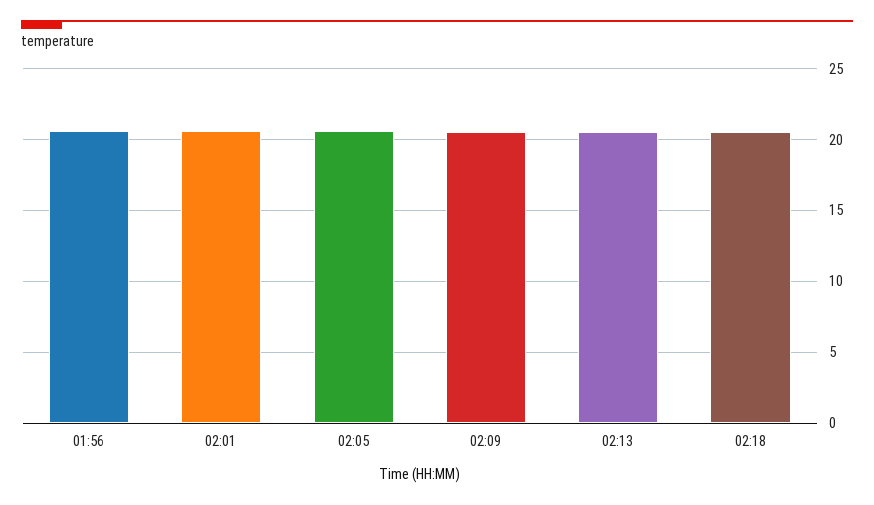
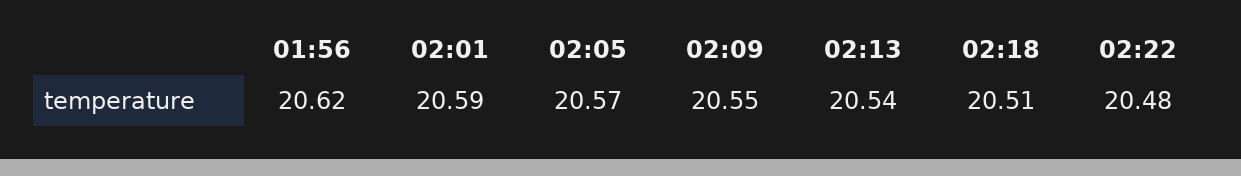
02:22: none -> 20.48

